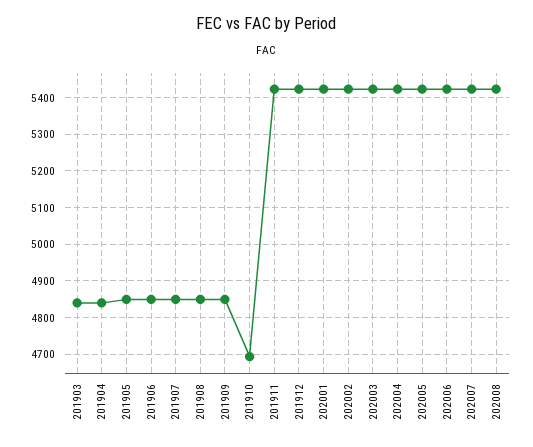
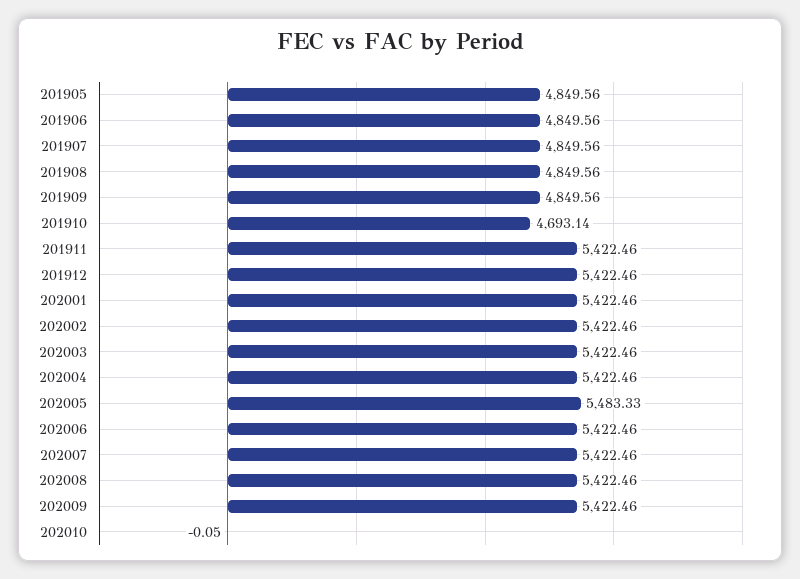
201903: 4840 -> none
201904: 4840 -> none
202005: 5420 -> 5483.33
202009: none -> 5422.46
202010: none -> -0.05

